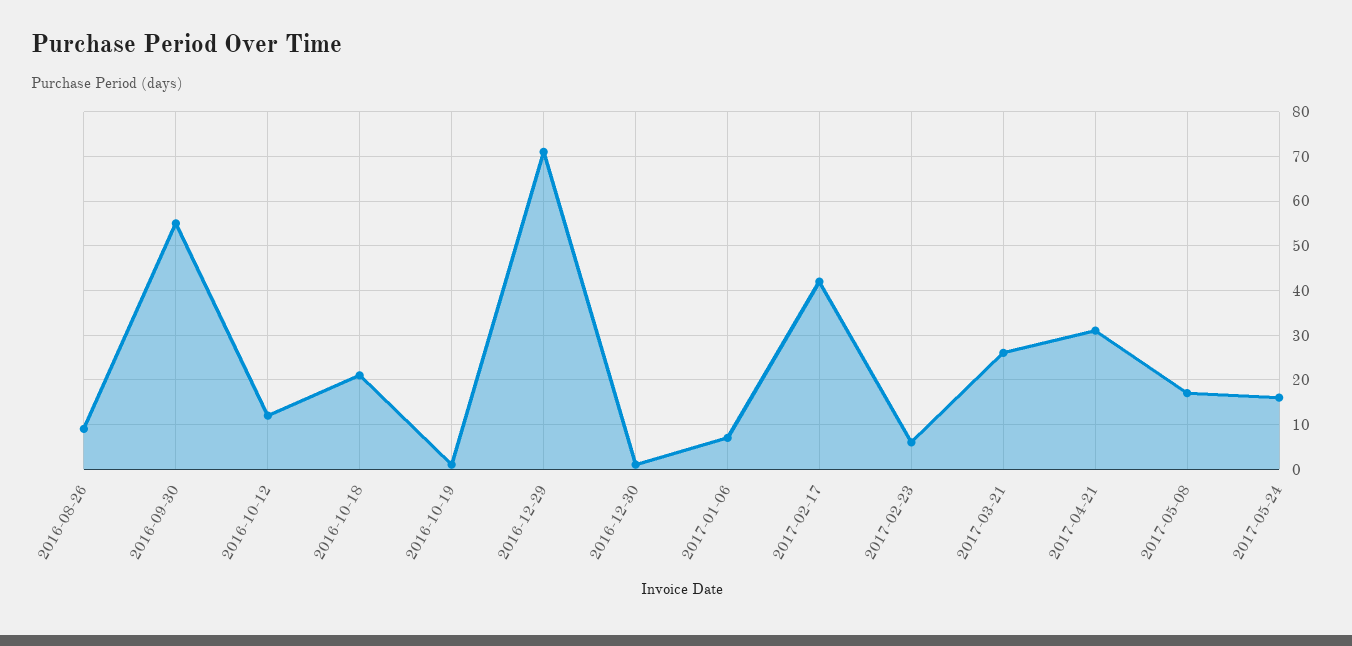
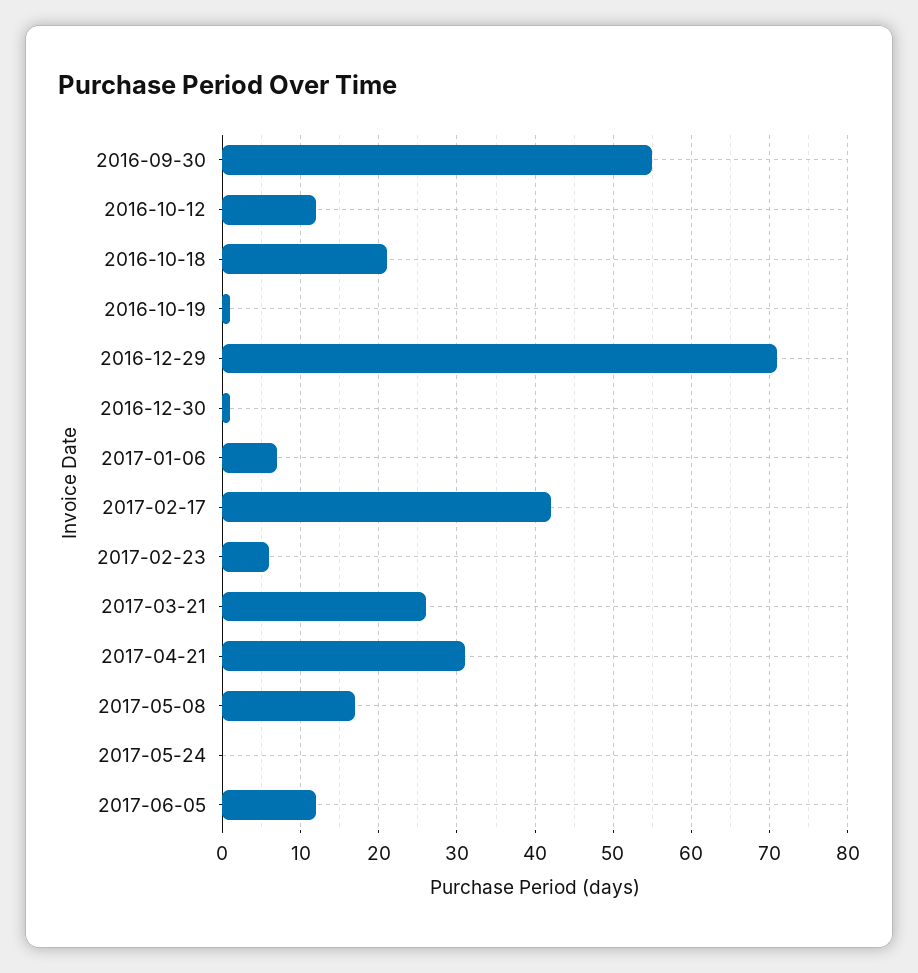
2016-08-26: 10 -> none
2017-05-24: 15 -> 0
2017-06-05: none -> 12

